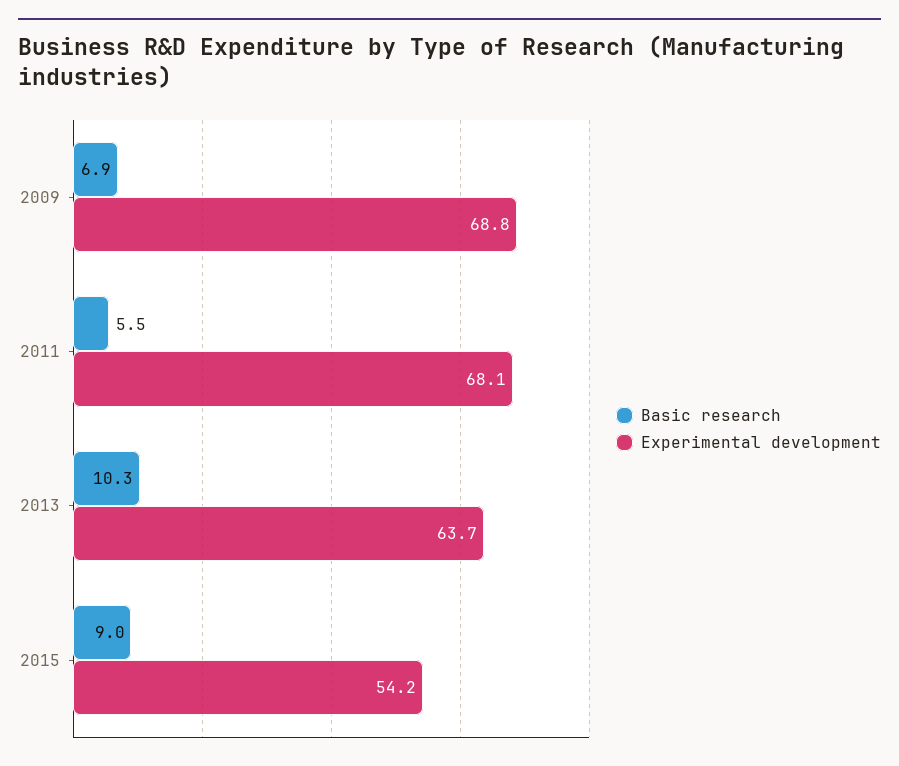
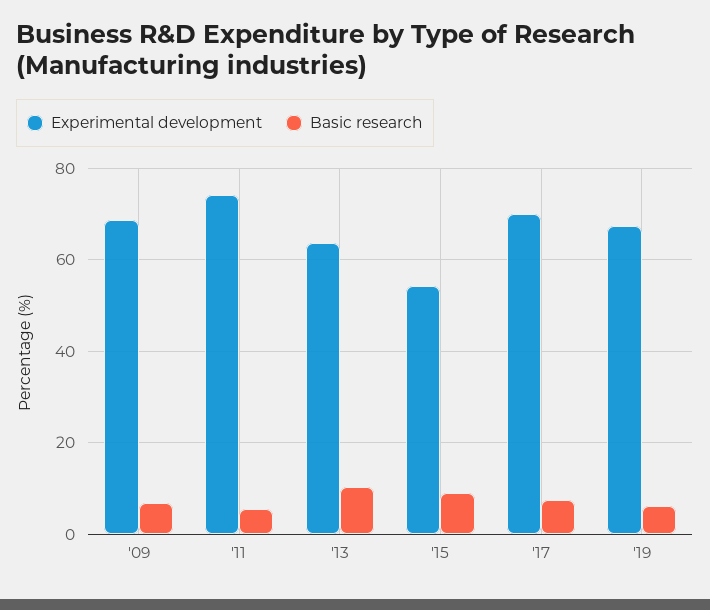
Experimental development, 2011: 68.1 -> 74
Experimental development, '17: none -> 70
Basic research, '17: none -> 8
Experimental development, '19: none -> 68
Basic research, '19: none -> 6

